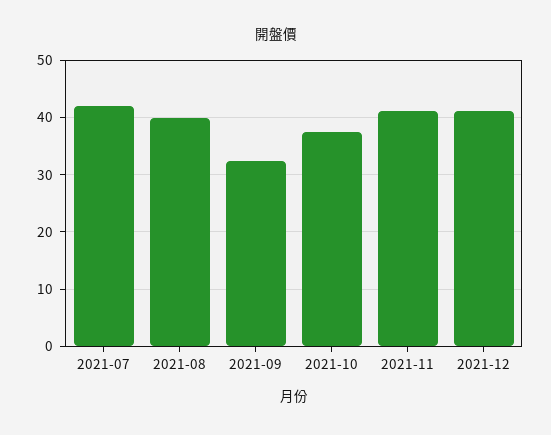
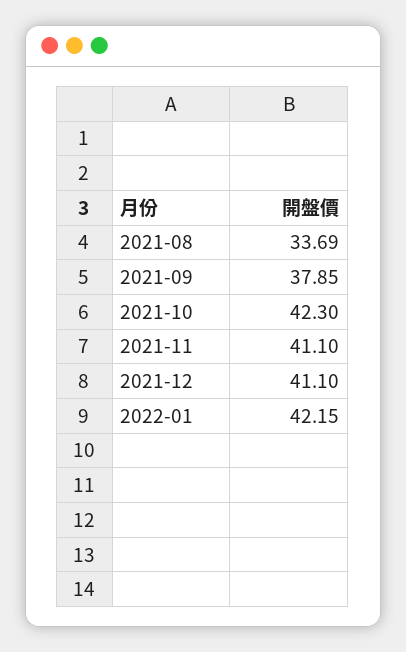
2021-07: 42 -> none
2021-08: 40 -> 33.69
2021-09: 32 -> 37.85
2021-10: 38 -> 42.3
2022-01: none -> 42.15

